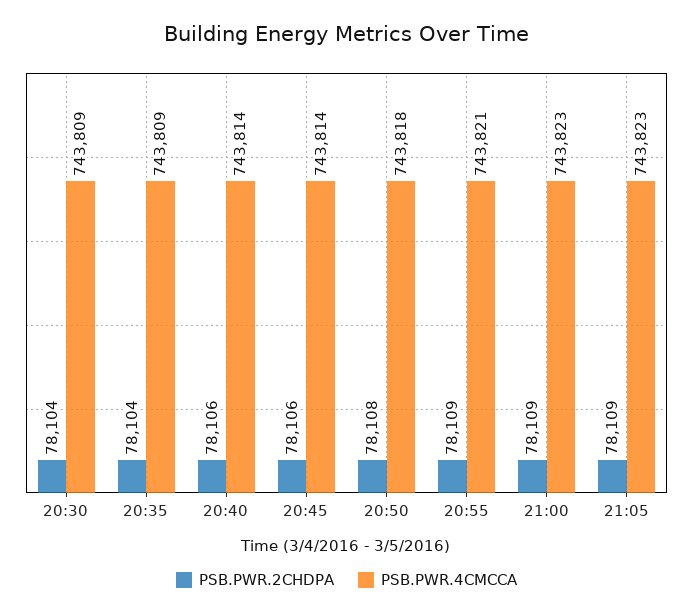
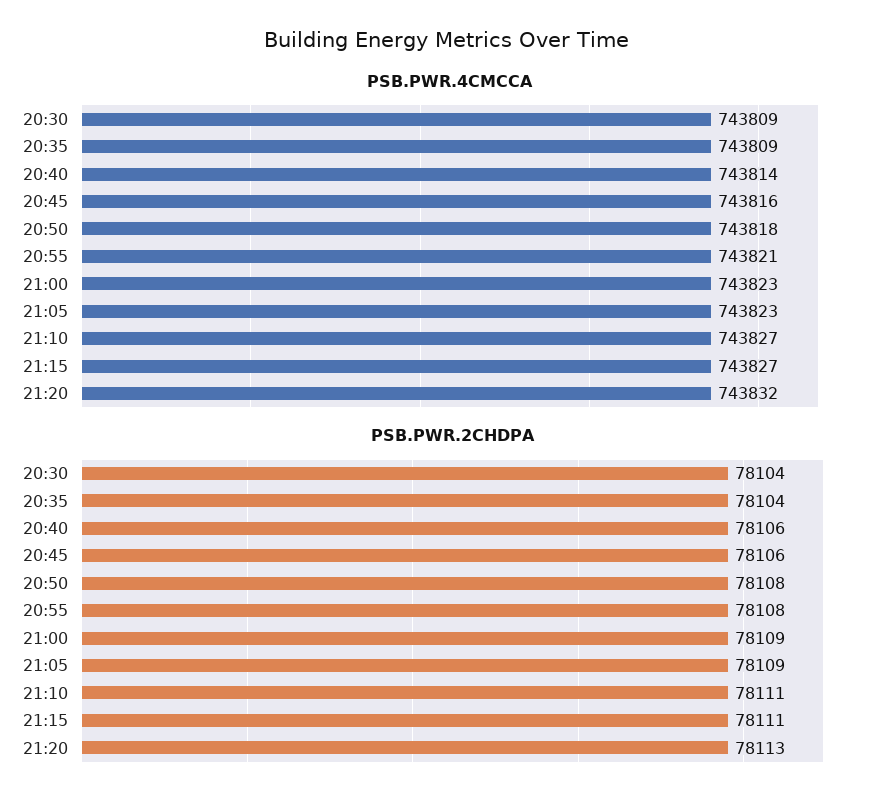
PSB.PWR.4CMCCA, 20:45: 743814 -> 743816
PSB.PWR.2CHDPA, 20:55: 78109 -> 78108
PSB.PWR.4CMCCA, 21:10: none -> 743827
PSB.PWR.4CMCCA, 21:15: none -> 743827
PSB.PWR.4CMCCA, 21:20: none -> 743832
PSB.PWR.2CHDPA, 21:10: none -> 78111
PSB.PWR.2CHDPA, 21:15: none -> 78111
PSB.PWR.2CHDPA, 21:20: none -> 78113

